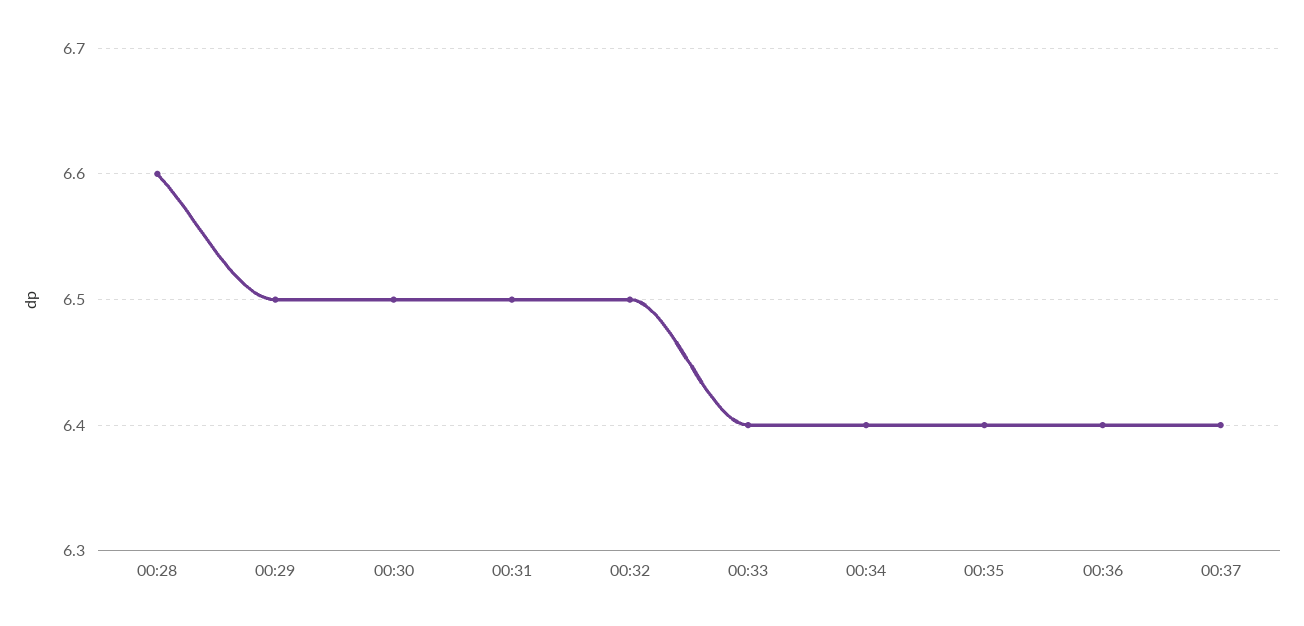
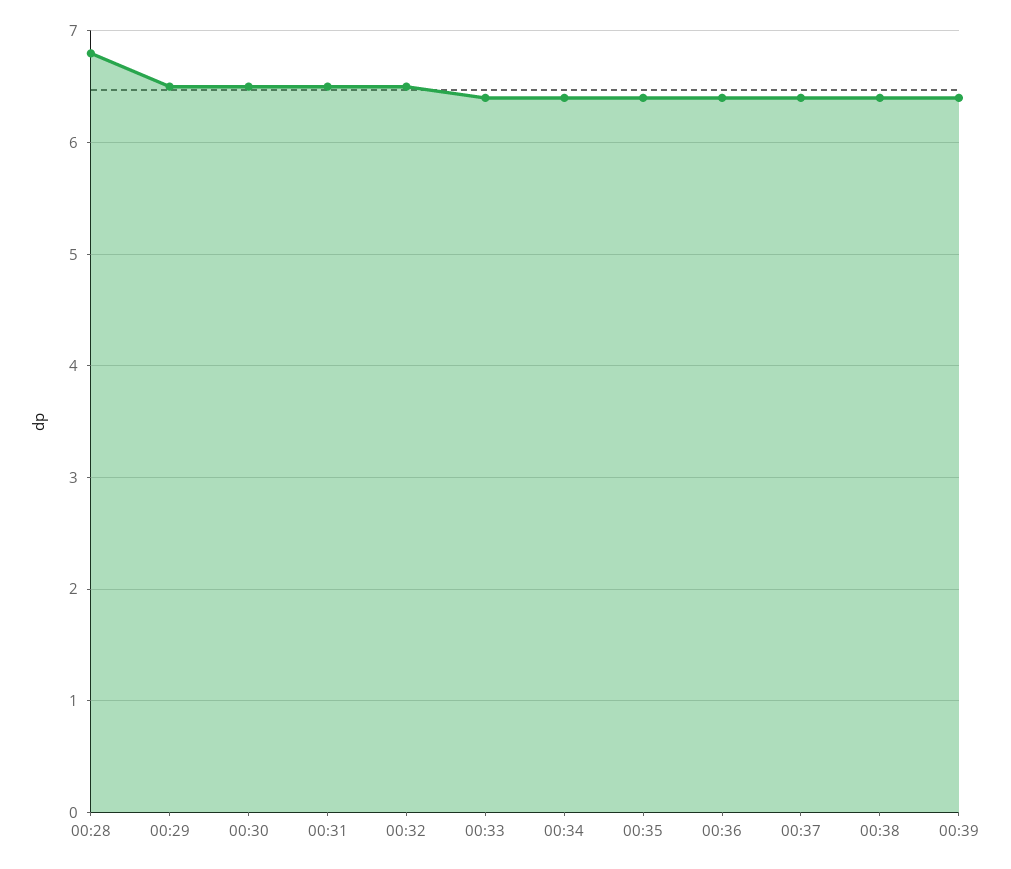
00:28: 6.6 -> 6.8
00:38: none -> 6.4
00:39: none -> 6.4

